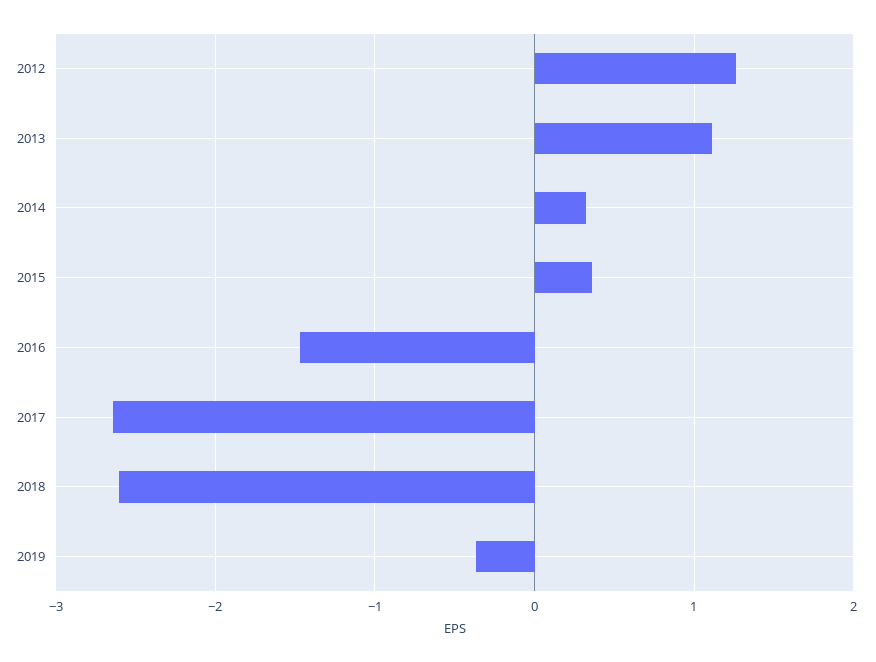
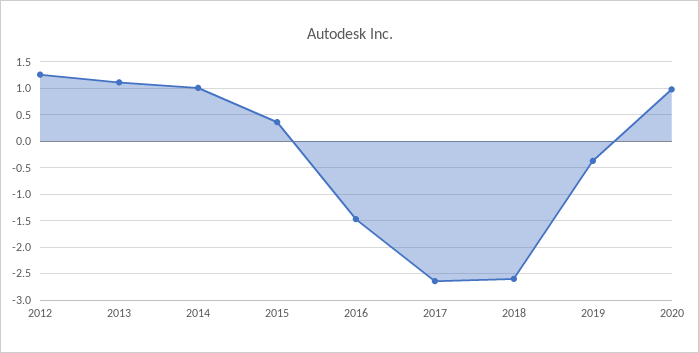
2014: 0.3 -> 1
2020: none -> 1

